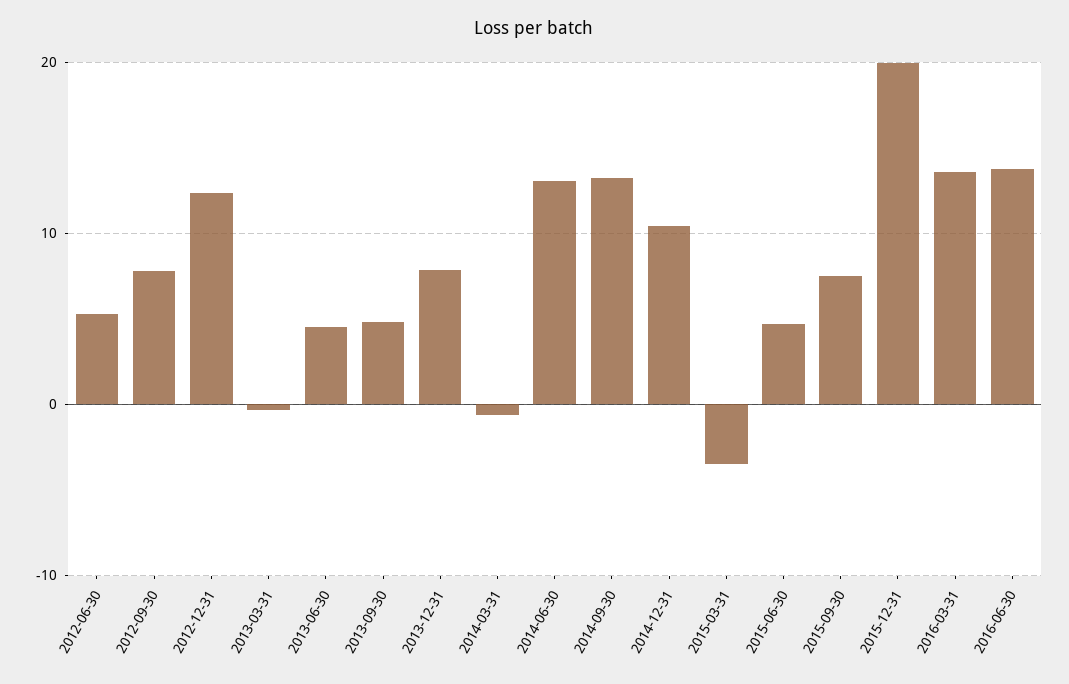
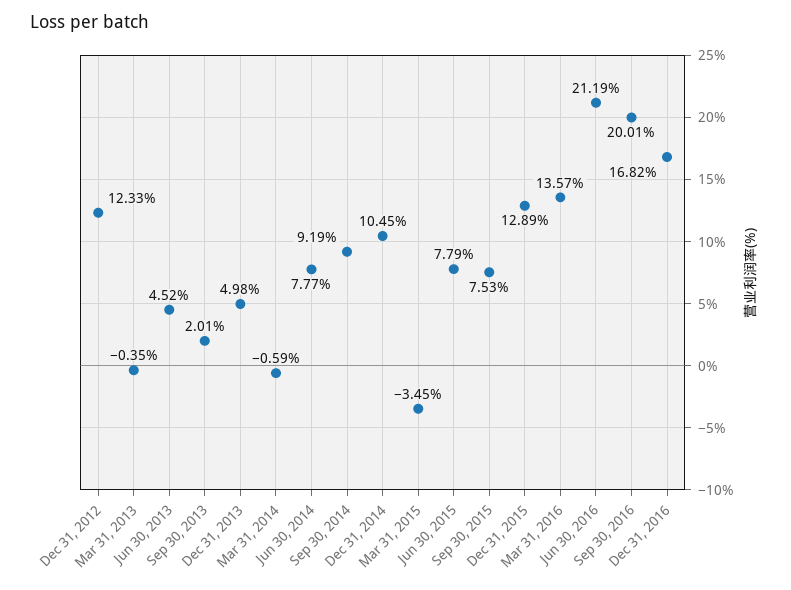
2012-06-30: 5 -> none
2012-09-30: 8 -> none
2013-09-30: 5 -> 2.01
2013-12-31: 8 -> 4.98
2014-06-30: 13 -> 7.77
2014-09-30: 13 -> 9.19
2015-06-30: 5 -> 7.79
2015-12-31: 20 -> 12.89
2016-06-30: 14 -> 21.19
Sep 30, 2016: none -> 20.01
Dec 31, 2016: none -> 16.82

